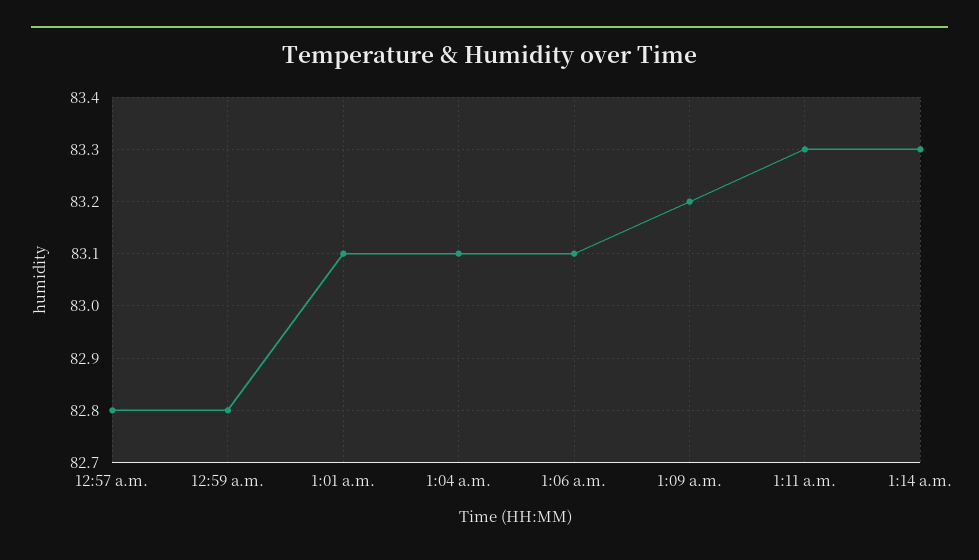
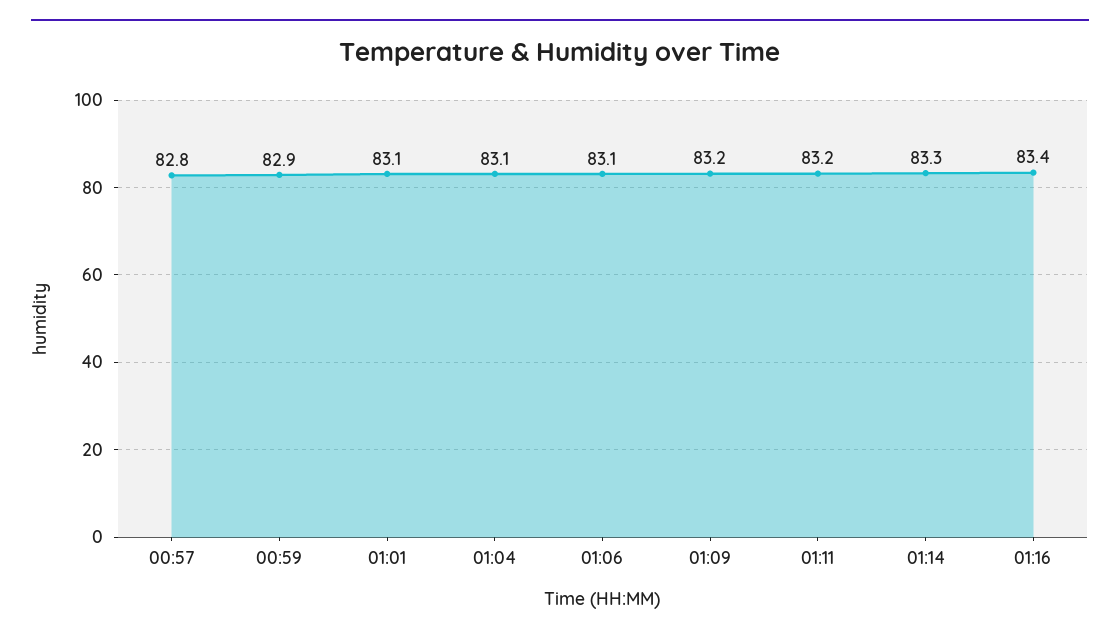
12:59 a.m.: 82.8 -> 82.9
1:11 a.m.: 83.3 -> 83.2
01:16: none -> 83.4

